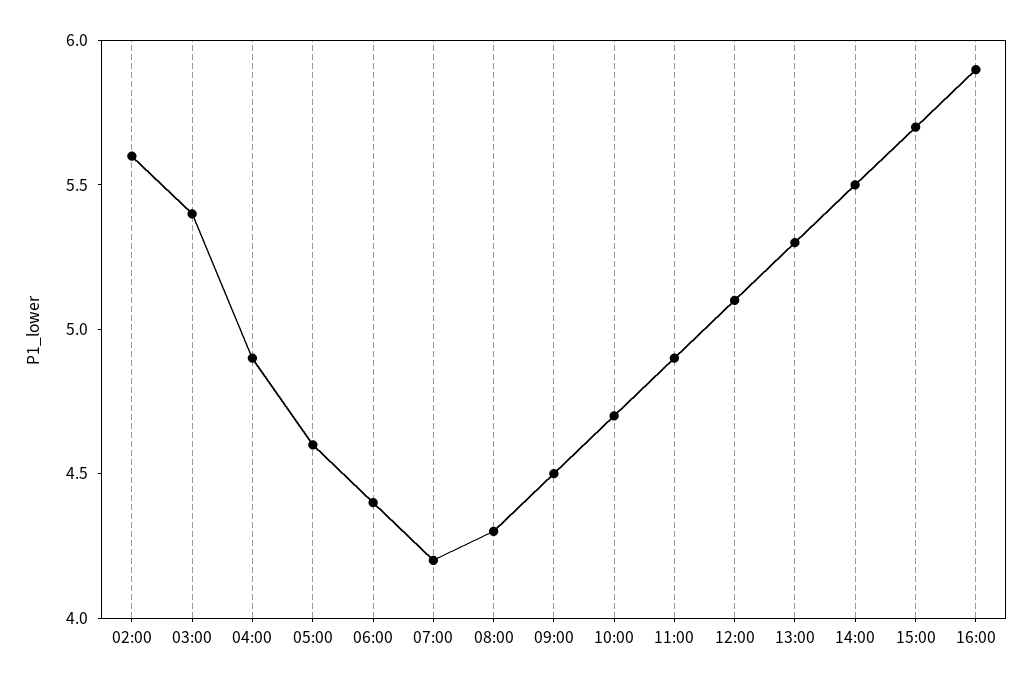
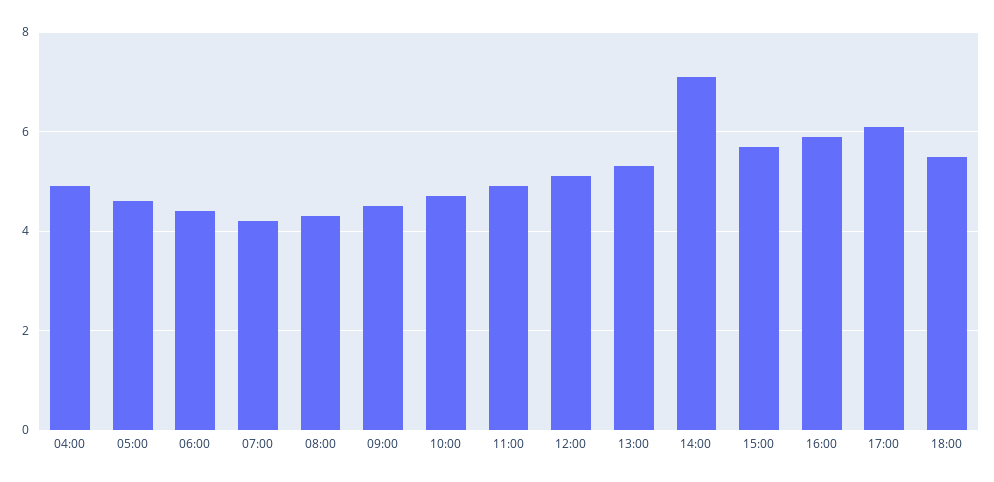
02:00: 5.6 -> none
03:00: 5.4 -> none
14:00: 5.5 -> 7
17:00: none -> 6
18:00: none -> 5.5

